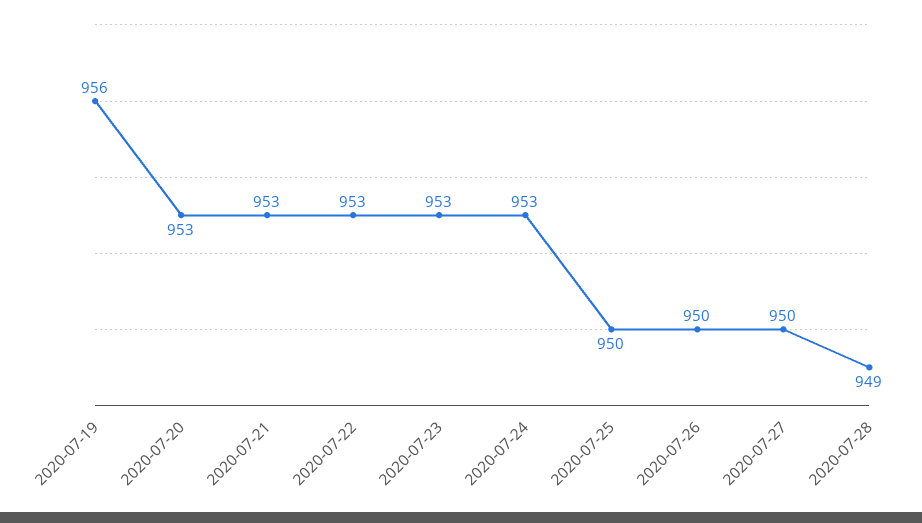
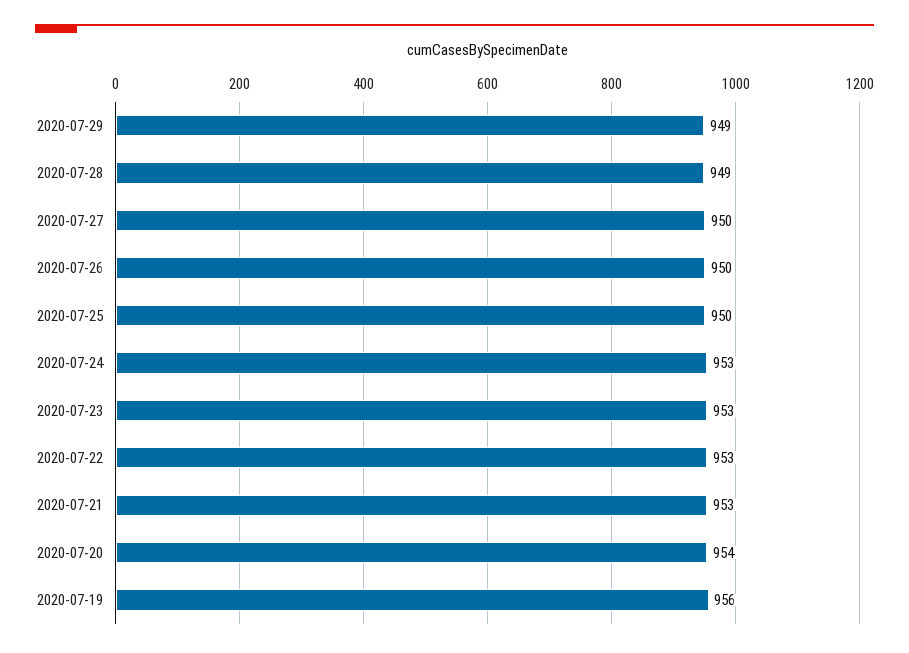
2020-07-20: 953 -> 954
2020-07-29: none -> 949

